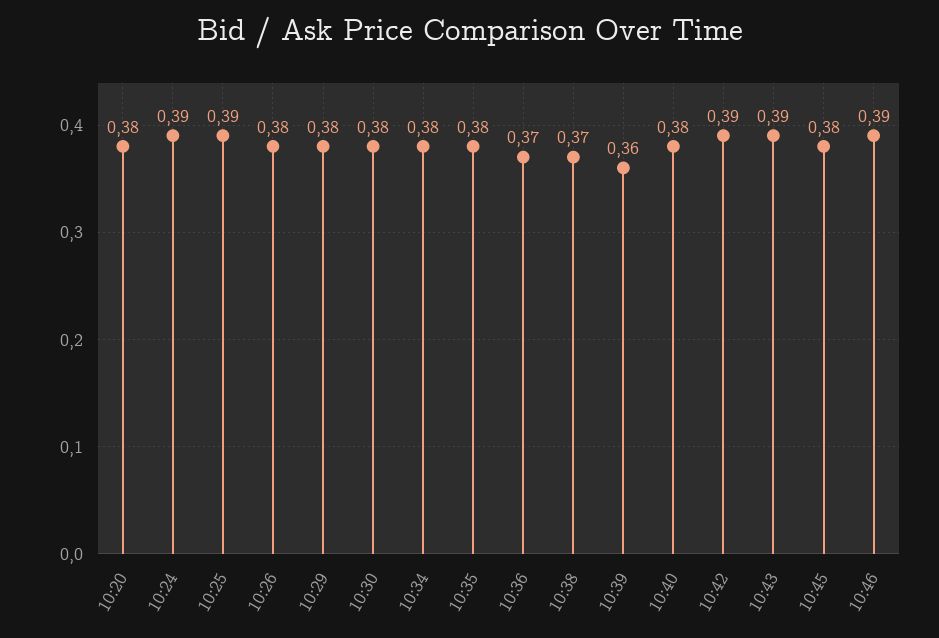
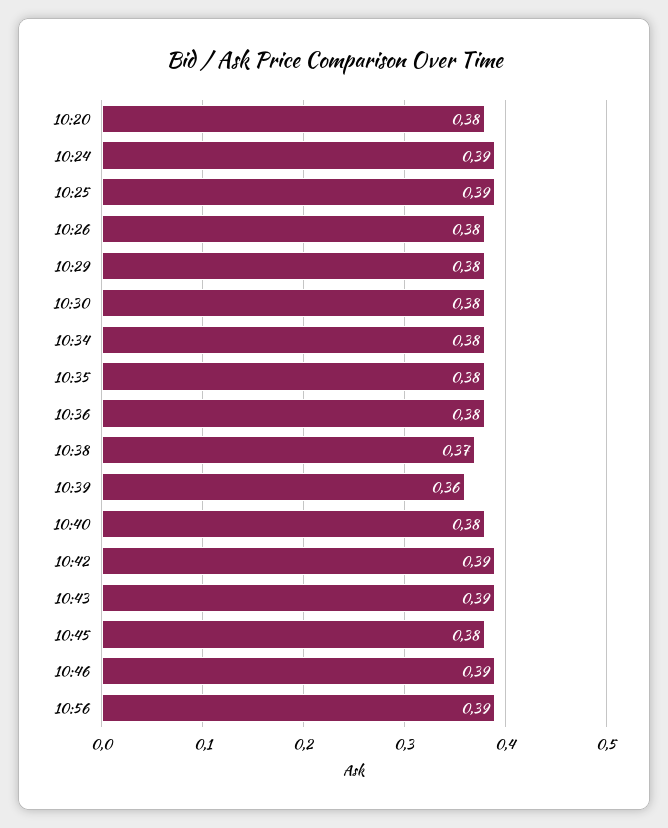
10:36: 0.37 -> 0.38
10:56: none -> 0.39

